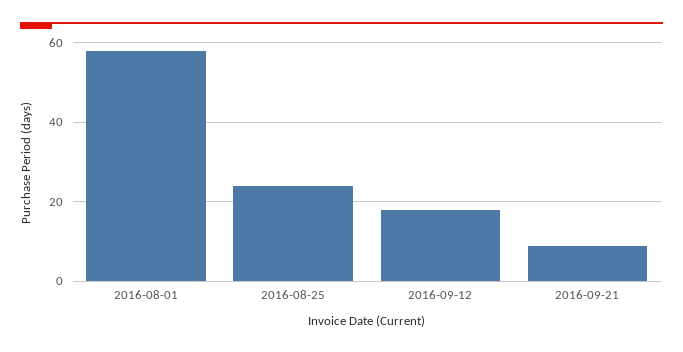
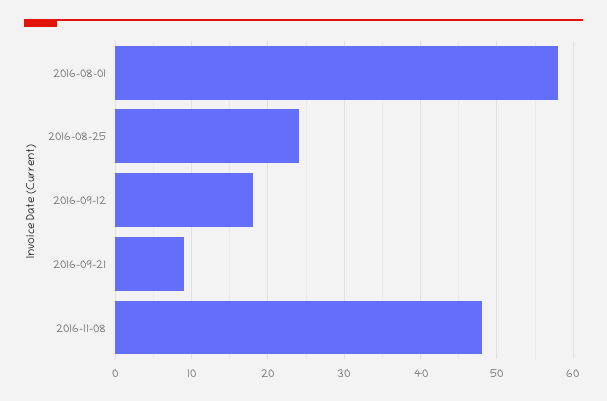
2016-11-08: none -> 48

